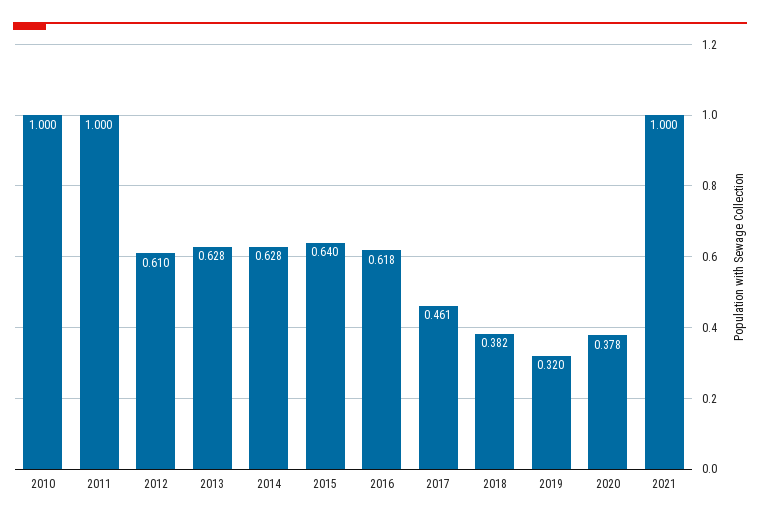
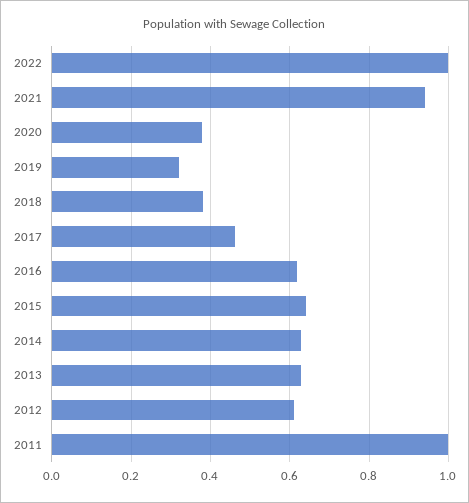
2010: 1 -> none
2021: 1 -> 0.94
2022: none -> 1

